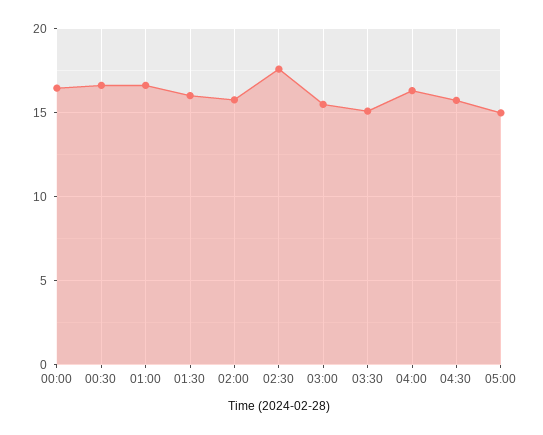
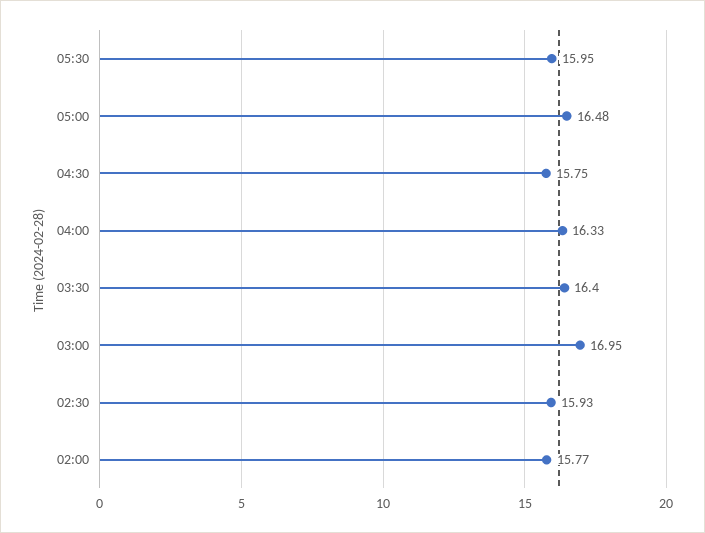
00:00: 16.5 -> none
00:30: 16.5 -> none
01:00: 16.5 -> none
01:30: 16 -> none
02:30: 17.5 -> 15.93
03:00: 15.5 -> 16.95
03:30: 15 -> 16.4
05:00: 15 -> 16.48
05:30: none -> 15.95

